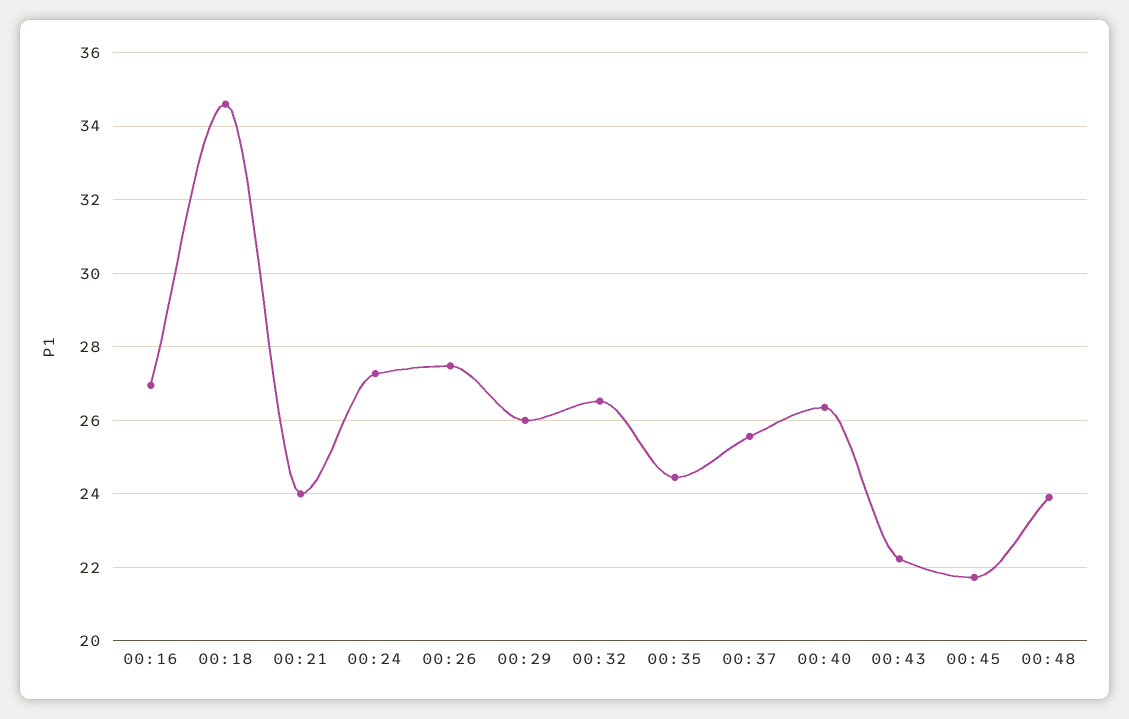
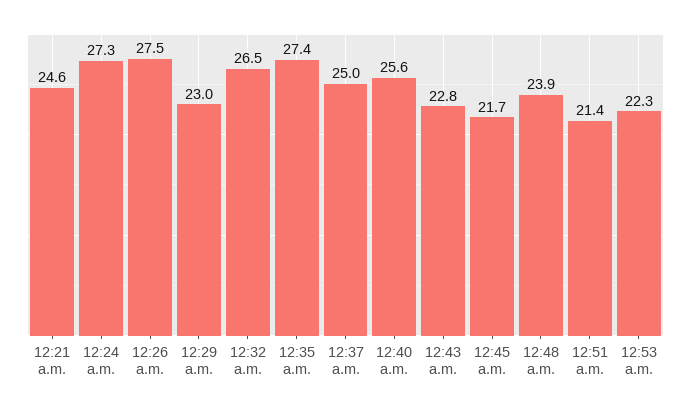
00:16: 27 -> none
00:18: 34.6 -> none
00:21: 24 -> 24.6
00:29: 26 -> 23
00:35: 24.4 -> 27.4
00:37: 25.6 -> 25
00:40: 26.4 -> 25.6
00:43: 22.2 -> 22.8
12:51 a.m.: none -> 21.4
12:53 a.m.: none -> 22.3

